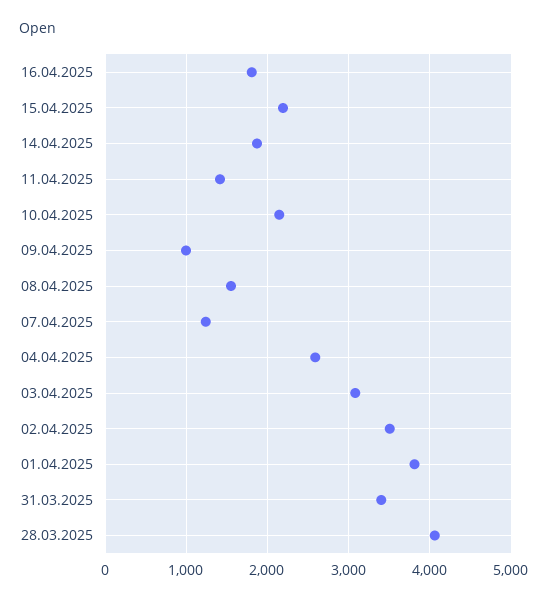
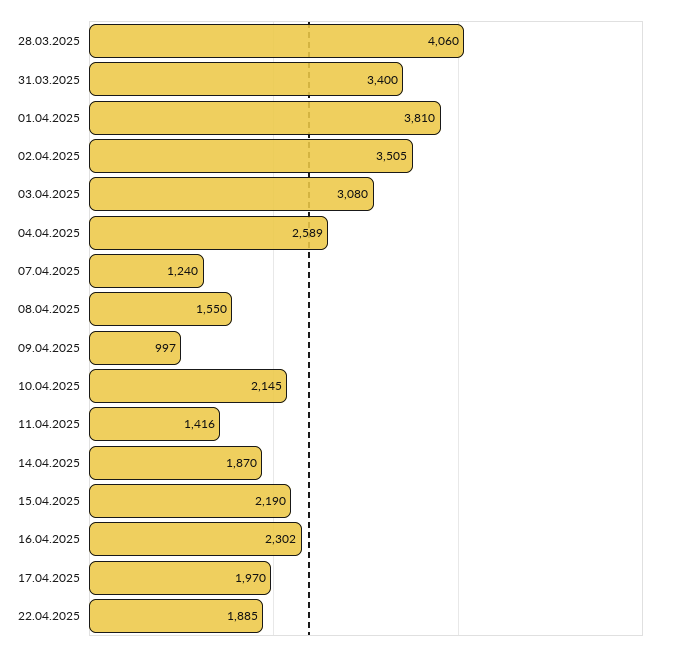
16.04.2025: 1800 -> 2302
17.04.2025: none -> 1970
22.04.2025: none -> 1885

